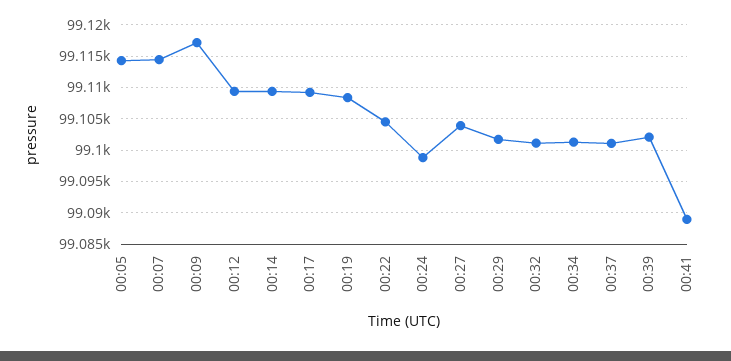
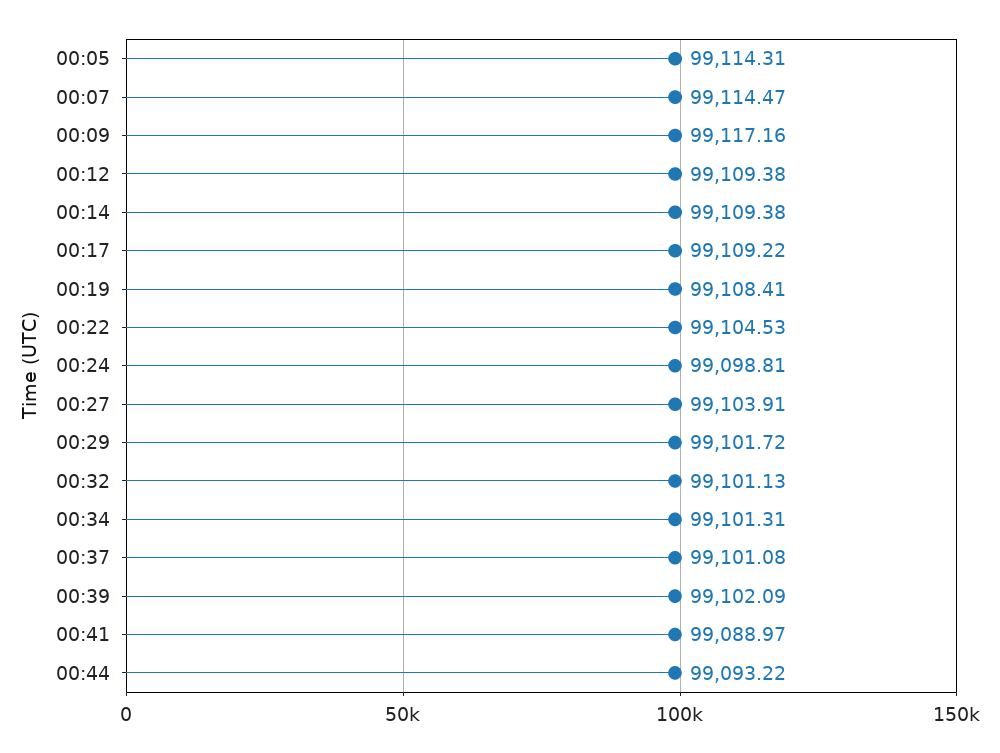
00:44: none -> 99093.22

